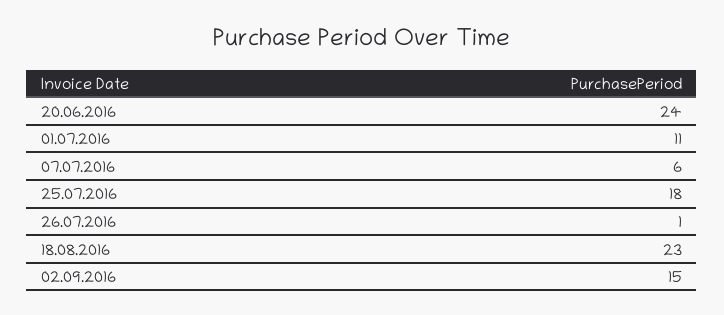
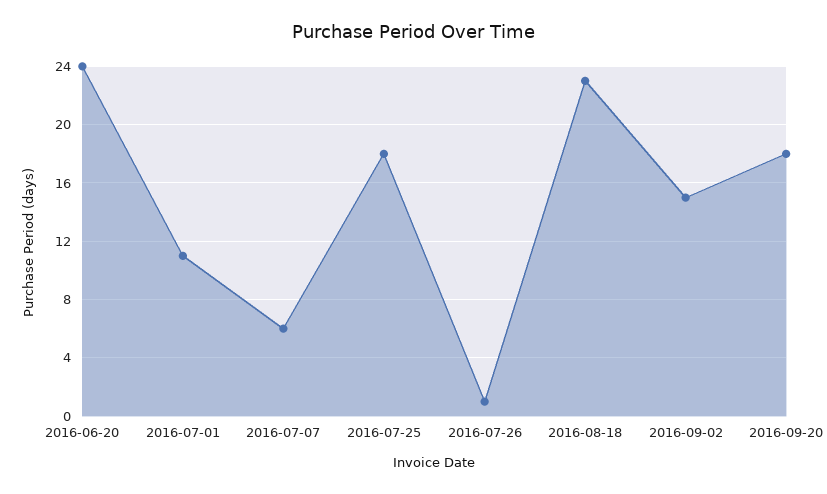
2016-09-20: none -> 18

